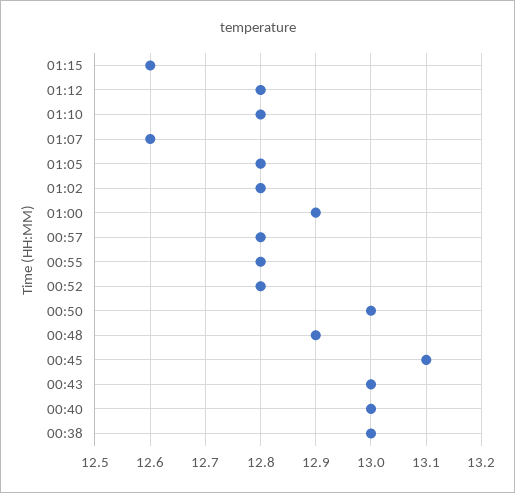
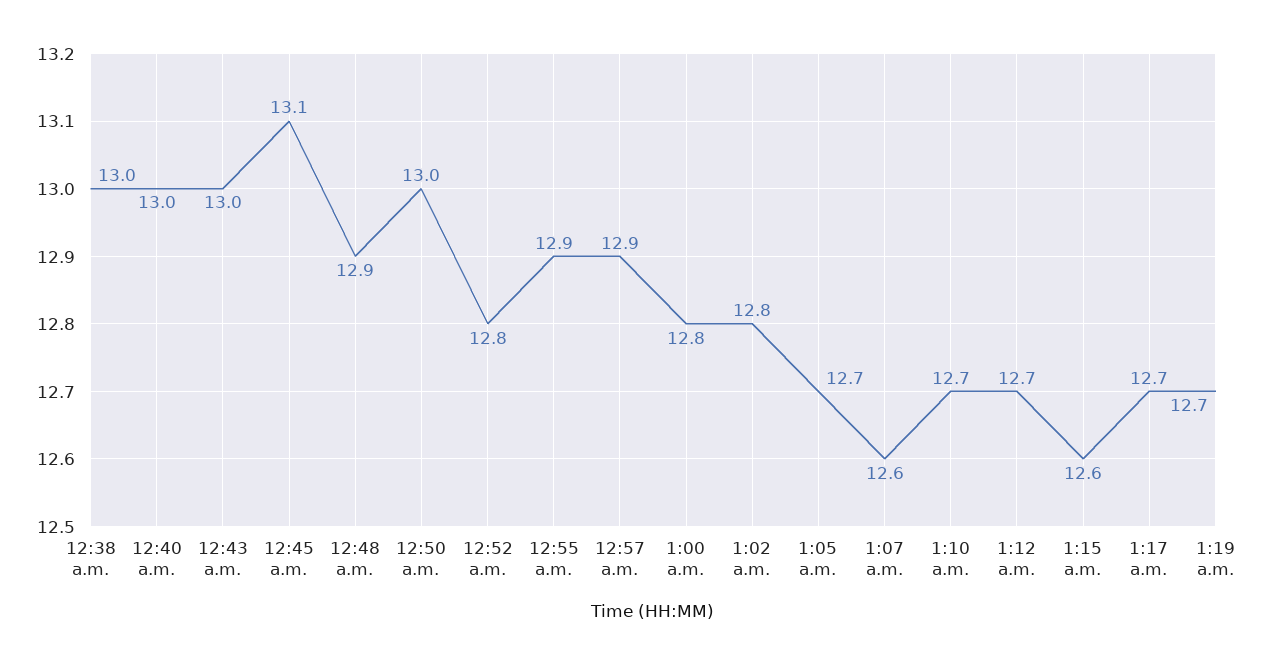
01:12: 12.8 -> 12.7
01:10: 12.8 -> 12.7
01:05: 12.8 -> 12.7
01:00: 12.9 -> 12.8
00:57: 12.8 -> 12.9
00:55: 12.8 -> 12.9
1:17 a.m.: none -> 12.7
1:19 a.m.: none -> 12.7

